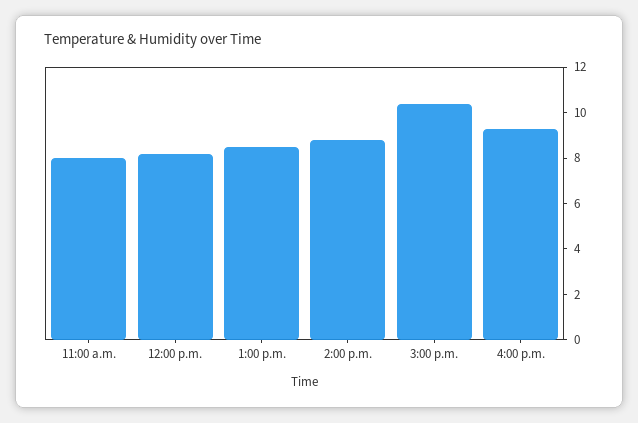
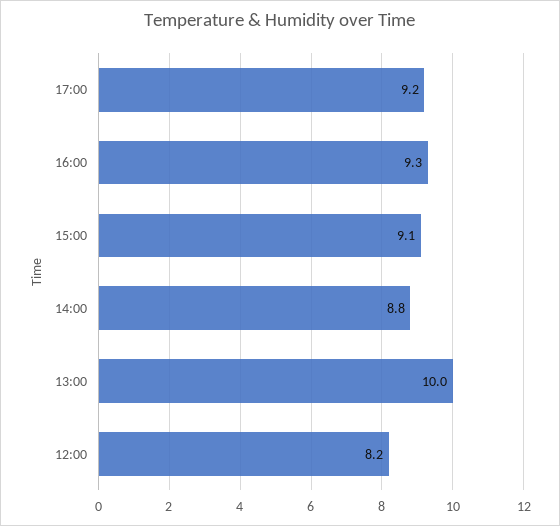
11:00 a.m.: 8 -> none
1:00 p.m.: 8.5 -> 10
3:00 p.m.: 10.5 -> 9.1
17:00: none -> 9.2

